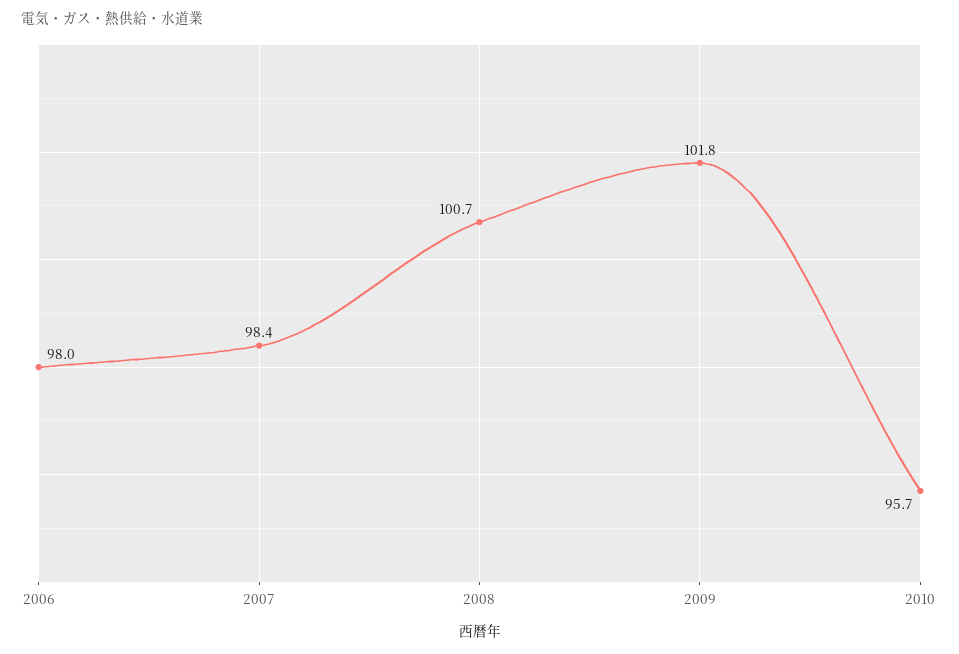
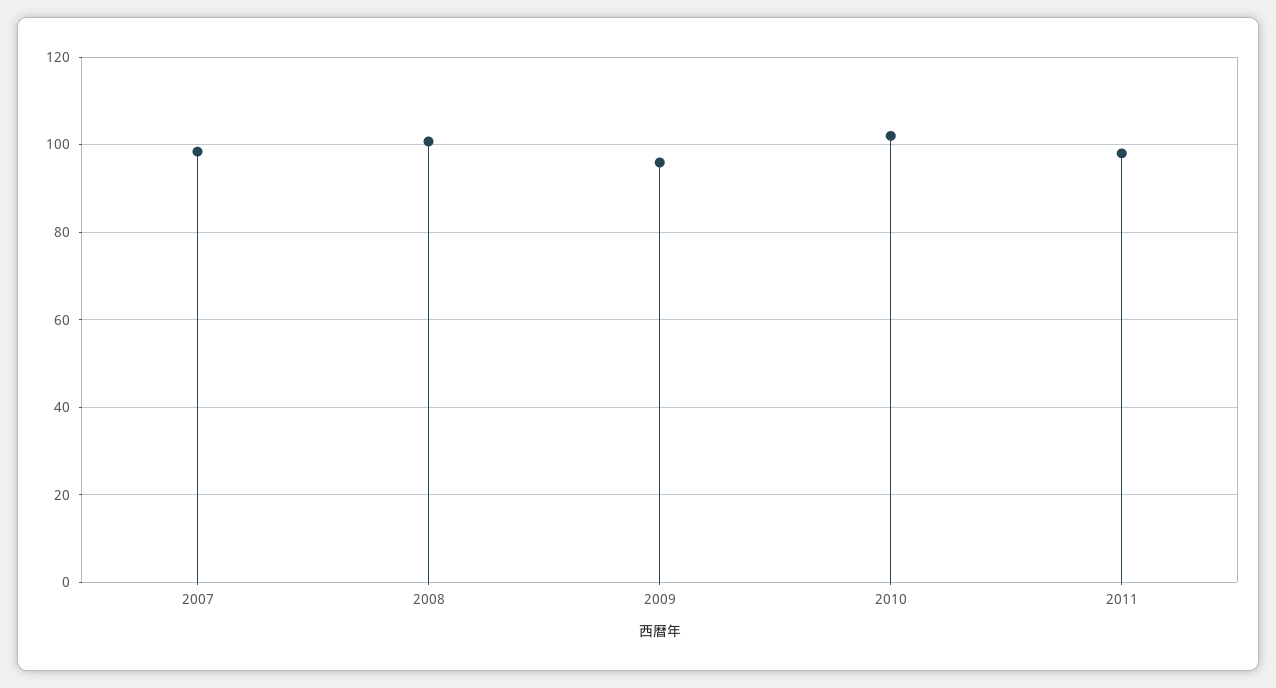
2006: 98 -> none
2009: 101.8 -> 96
2010: 95.7 -> 102
2011: none -> 98

